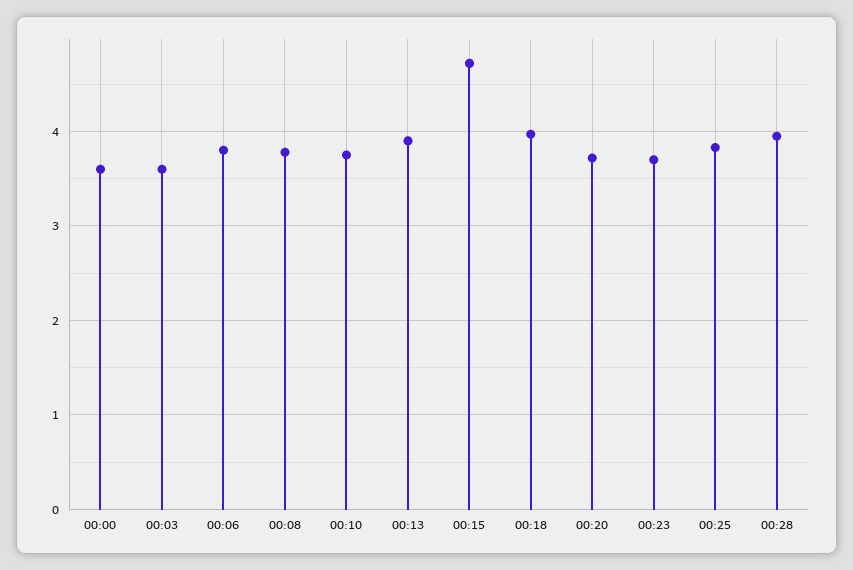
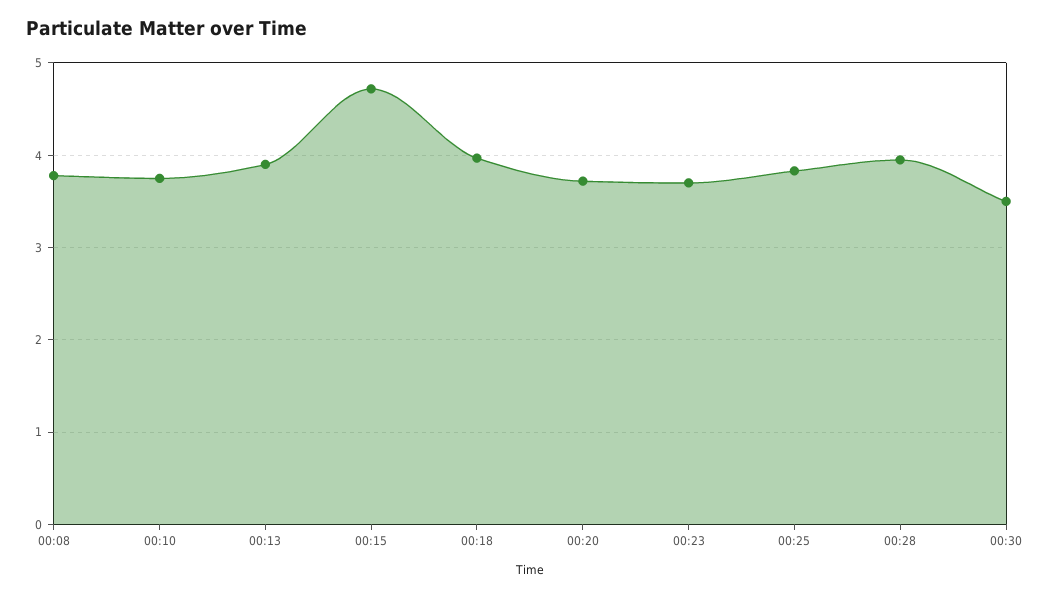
00:00: 3.6 -> none
00:03: 3.6 -> none
00:06: 3.8 -> none
00:30: none -> 3.5

